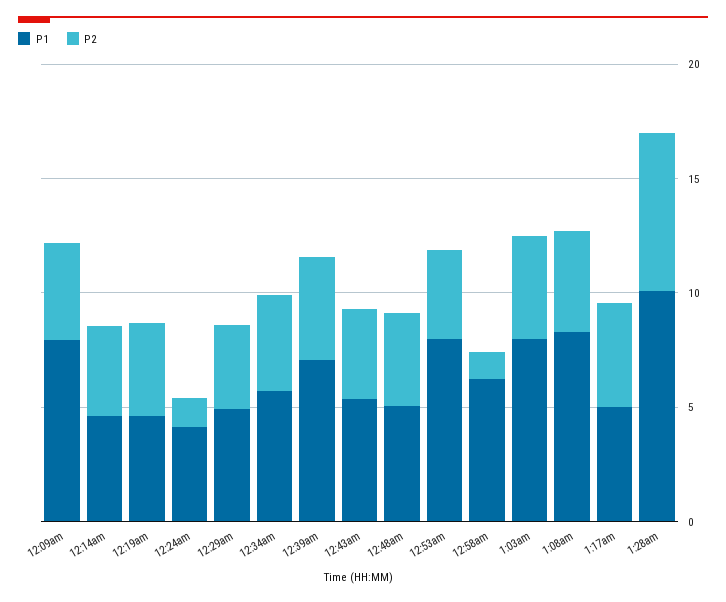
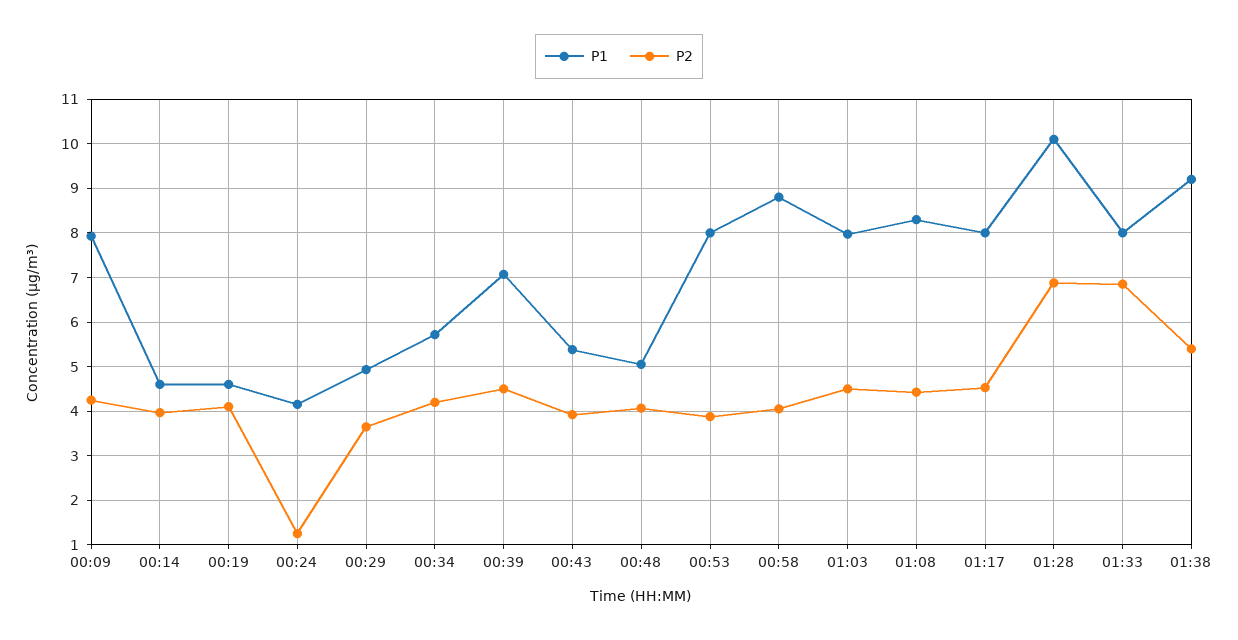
P1, 12:58am: 6 -> 8.8
P2, 12:58am: 1 -> 4
P1, 1:17am: 5 -> 8
P1, 01:33: none -> 8
P2, 01:33: none -> 6.8
P1, 01:38: none -> 9.2
P2, 01:38: none -> 5.4

